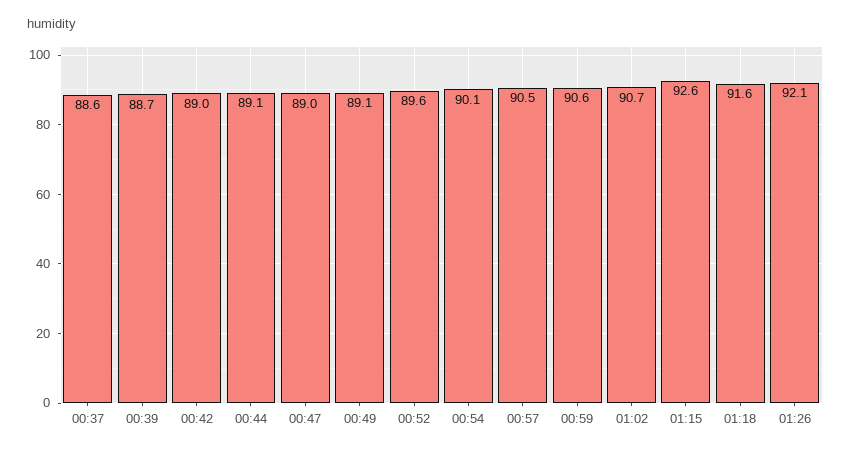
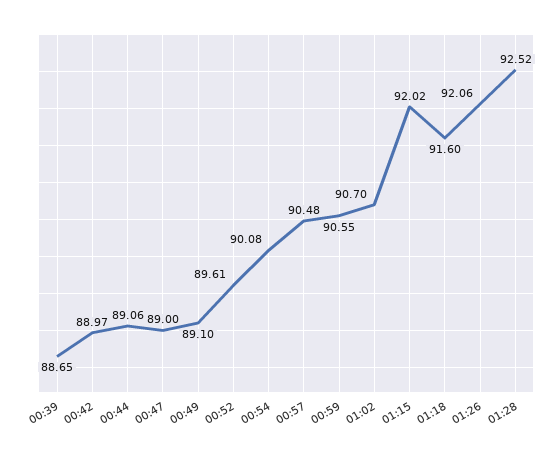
00:37: 88.6 -> none
01:15: 92.6 -> 92.02
01:28: none -> 92.52

